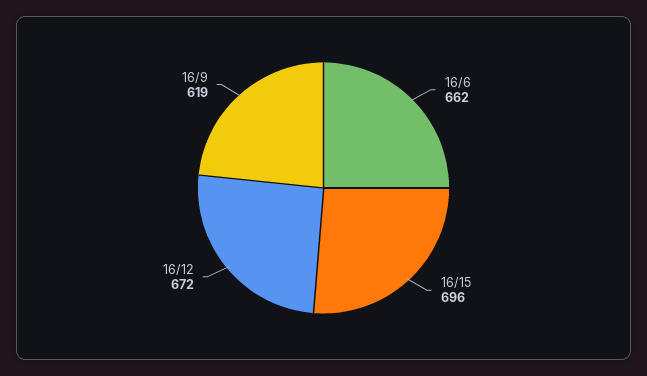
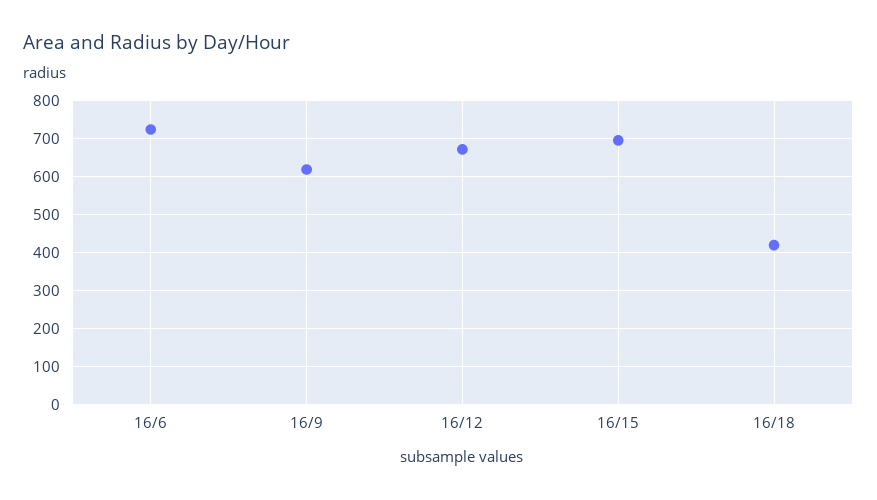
16/6: 662 -> 720
16/18: none -> 420

